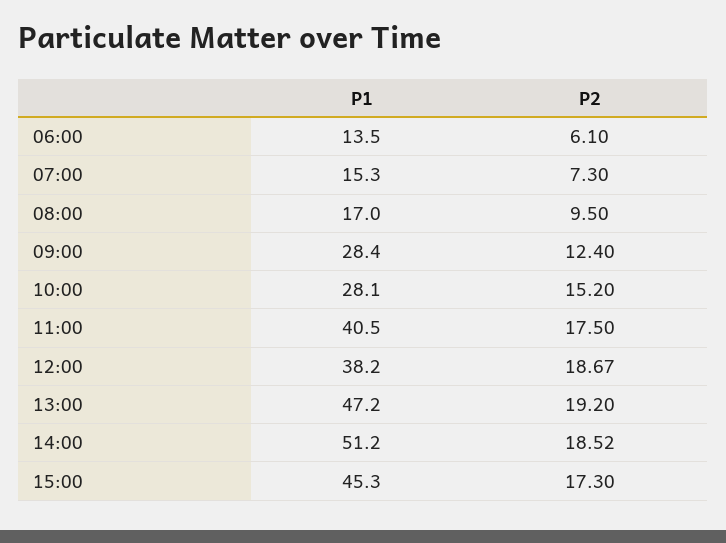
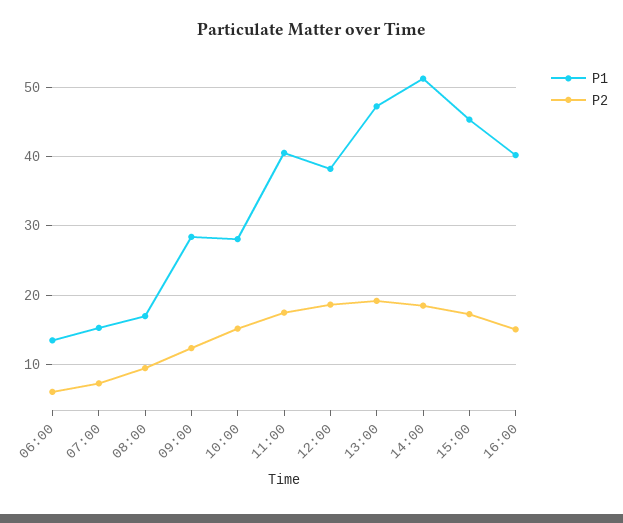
P1, 16:00: none -> 40
P2, 16:00: none -> 15

